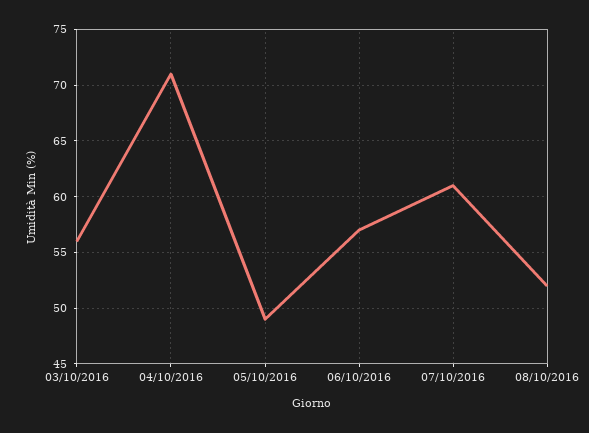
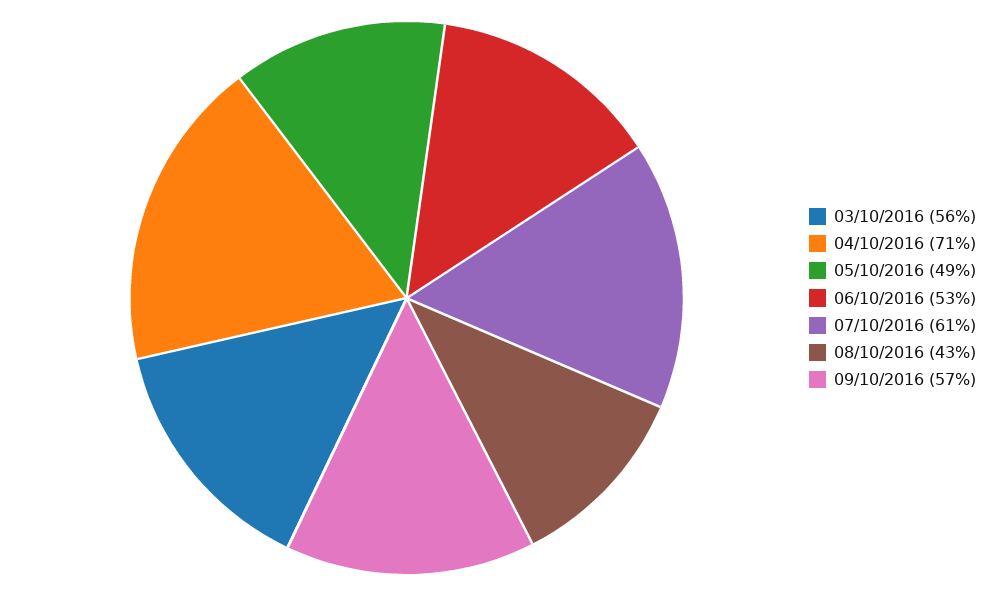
06/10/2016: 57 -> 53
08/10/2016: 52 -> 43
09/10/2016: none -> 57

